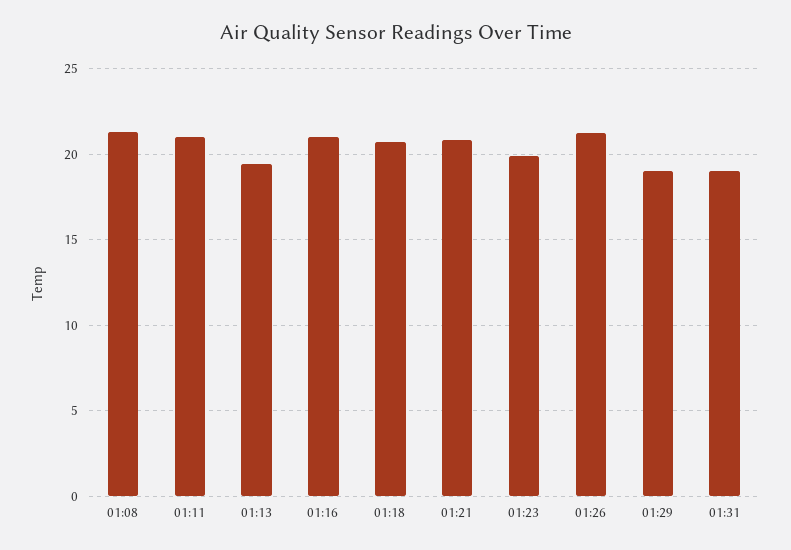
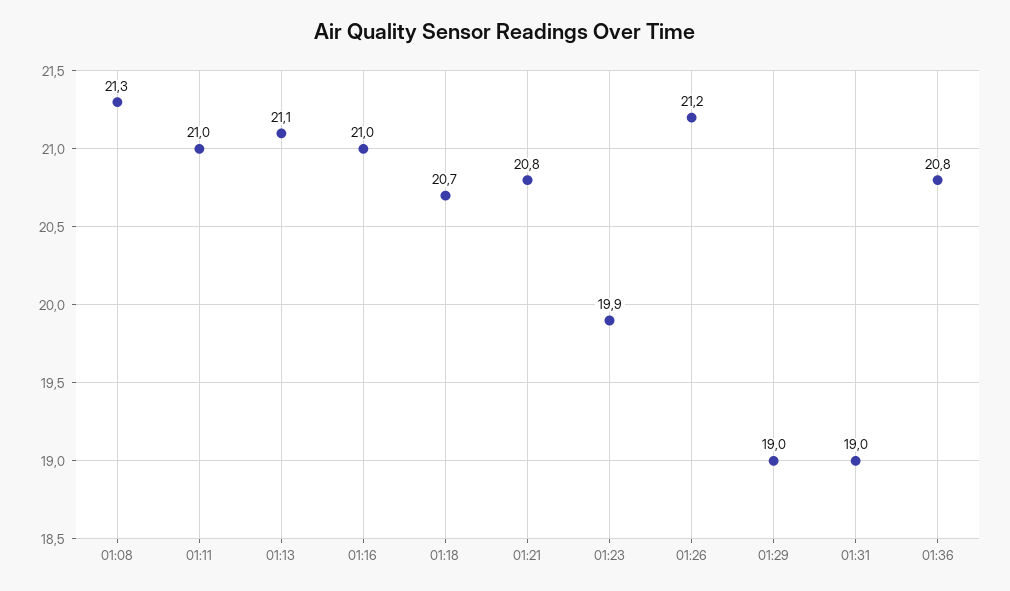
01:13: 19.5 -> 21.1
01:36: none -> 20.8

